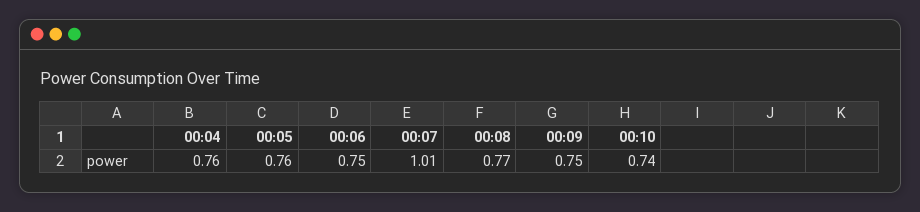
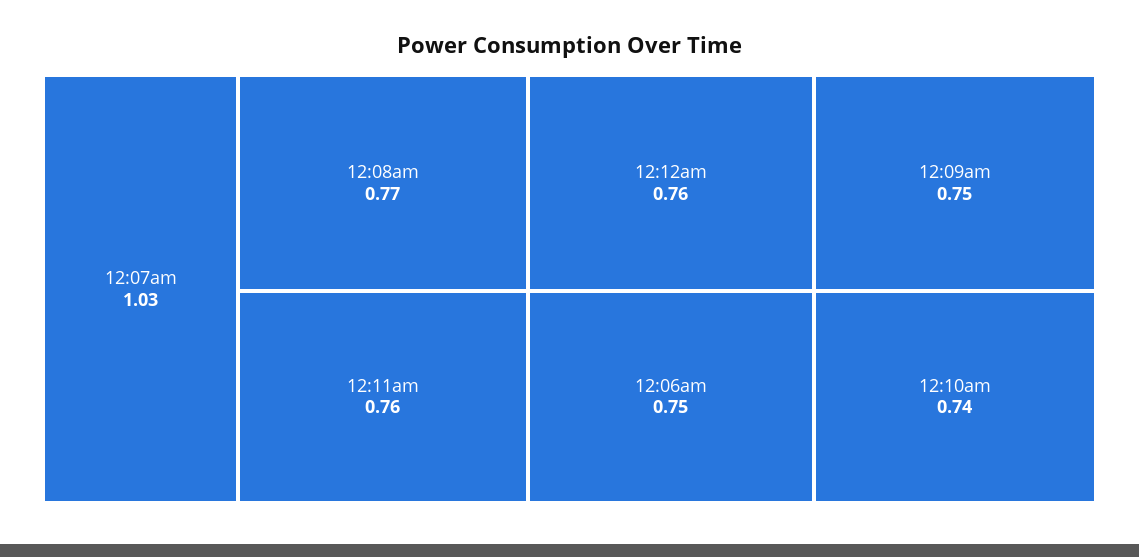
00:04: 0.76 -> none
00:05: 0.76 -> none
00:07: 1.01 -> 1.03
12:11am: none -> 0.76
12:12am: none -> 0.76

